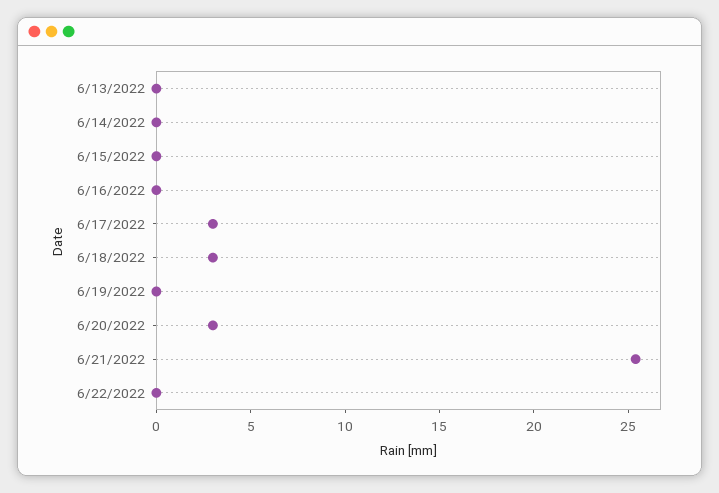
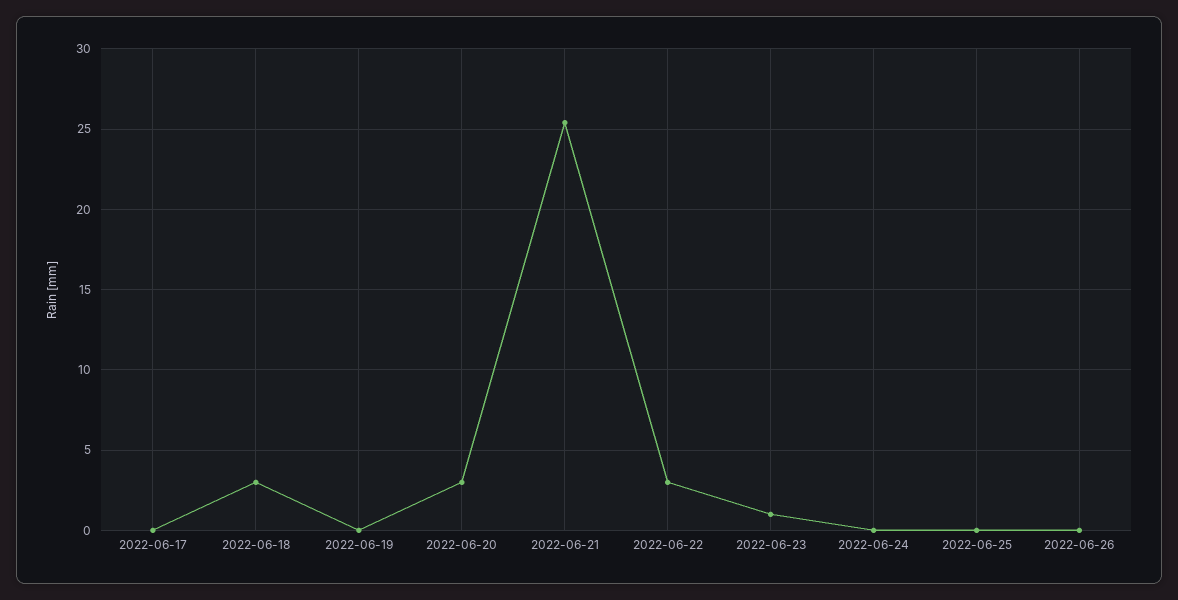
6/13/2022: 0 -> none
6/14/2022: 0 -> none
6/15/2022: 0 -> none
6/16/2022: 0 -> none
6/17/2022: 3 -> 0
6/22/2022: 0 -> 3
2022-06-23: none -> 1
2022-06-24: none -> 0
2022-06-25: none -> 0
2022-06-26: none -> 0

